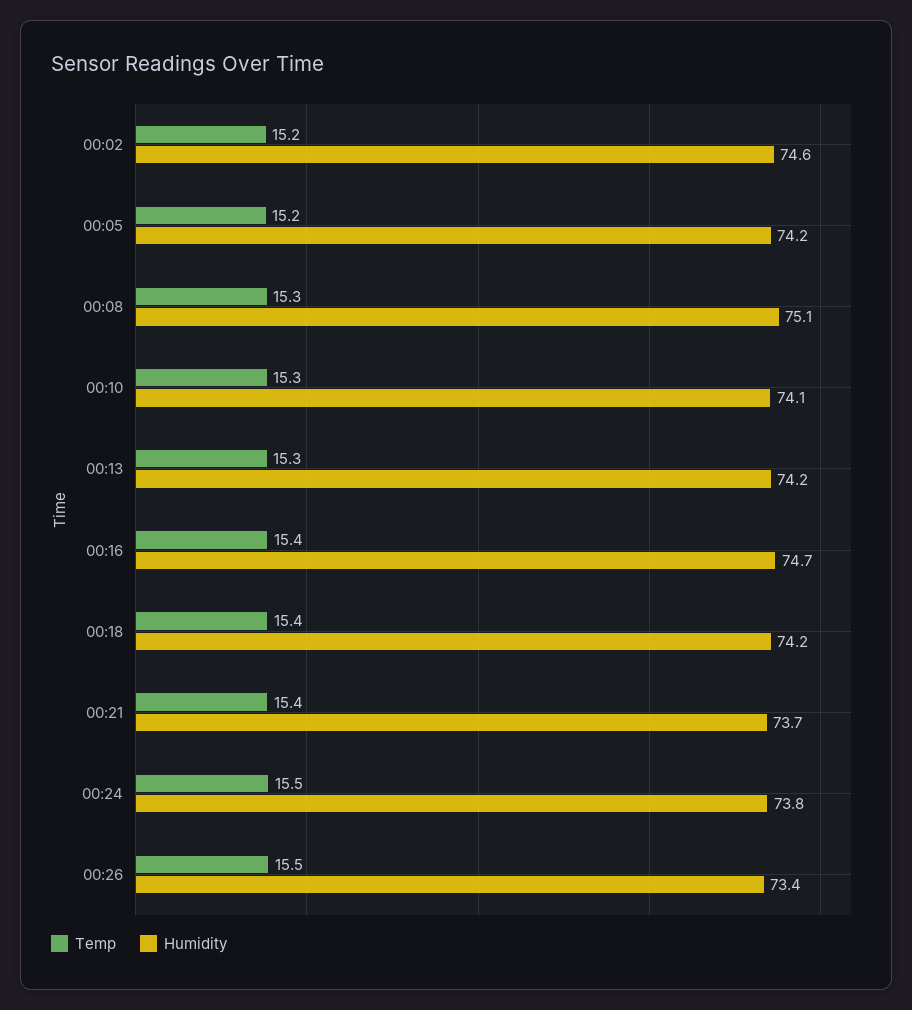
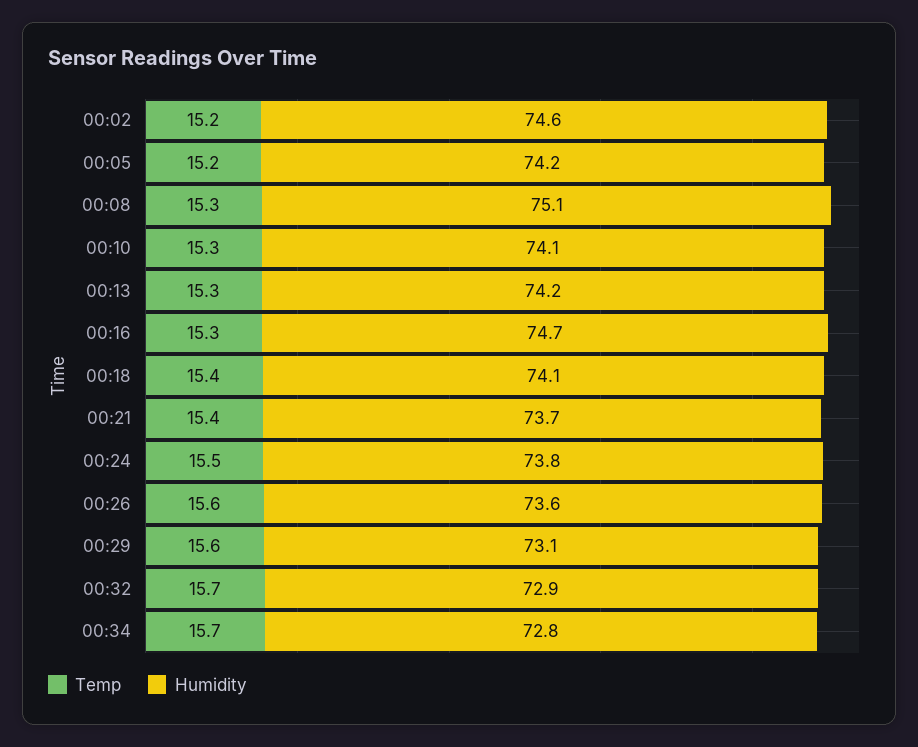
Temp, 00:16: 15.4 -> 15.3
Humidity, 00:18: 74.2 -> 74.1
Temp, 00:26: 15.5 -> 15.6
Humidity, 00:26: 73.4 -> 73.6
Temp, 00:29: none -> 15.6
Humidity, 00:29: none -> 73.1
Temp, 00:32: none -> 15.7
Humidity, 00:32: none -> 72.9
Temp, 00:34: none -> 15.7
Humidity, 00:34: none -> 72.8

